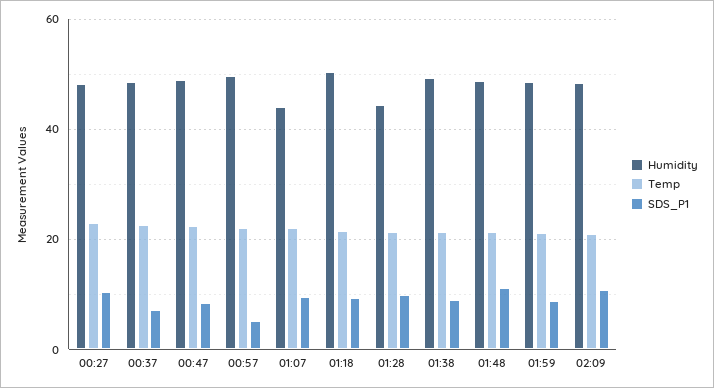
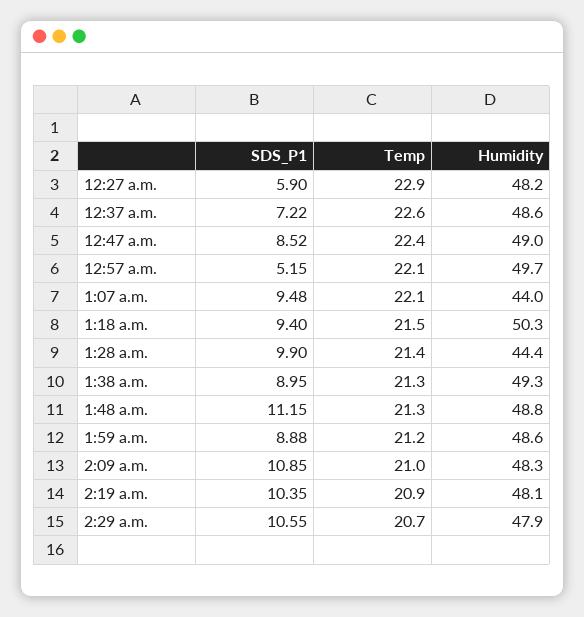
SDS_P1, 00:27: 10 -> 5.9
SDS_P1, 2:19 a.m.: none -> 10.35
Temp, 2:19 a.m.: none -> 20.9
Humidity, 2:19 a.m.: none -> 48.1
SDS_P1, 2:29 a.m.: none -> 10.55
Temp, 2:29 a.m.: none -> 20.7
Humidity, 2:29 a.m.: none -> 47.9

